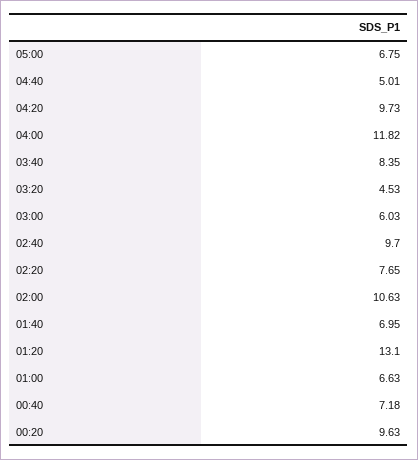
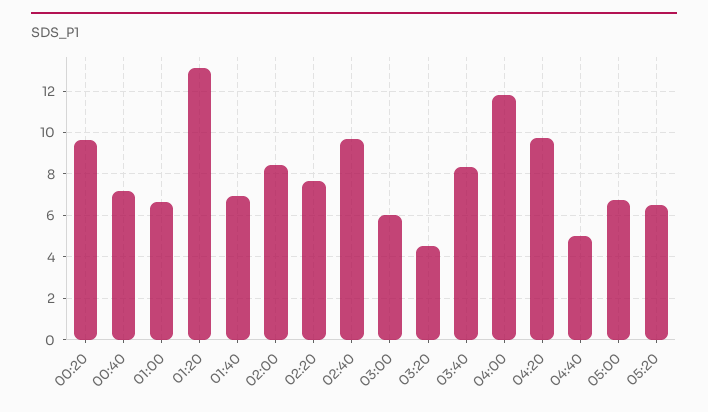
02:00: 10.63 -> 8.5
05:20: none -> 6.5

